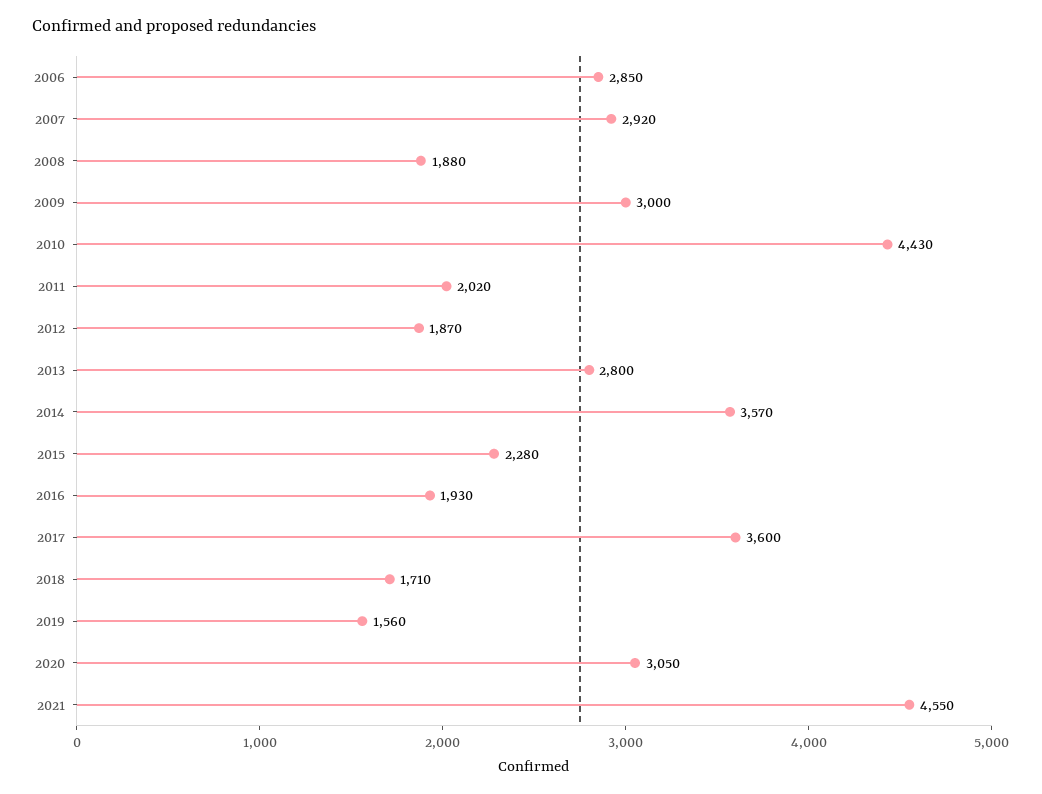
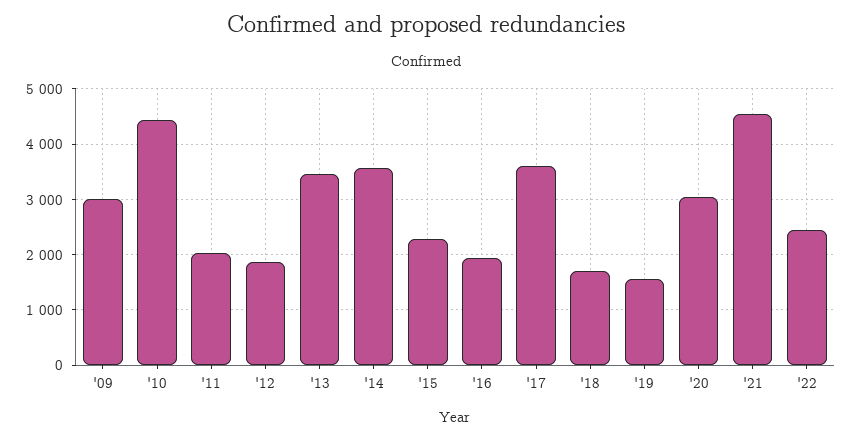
2006: 2850 -> none
2007: 2920 -> none
2008: 1880 -> none
2013: 2800 -> 3400
'22: none -> 2400

